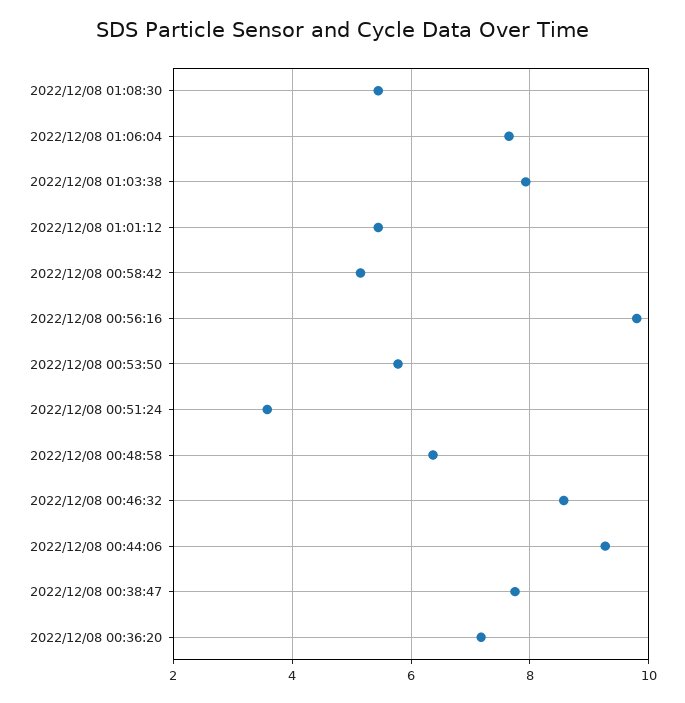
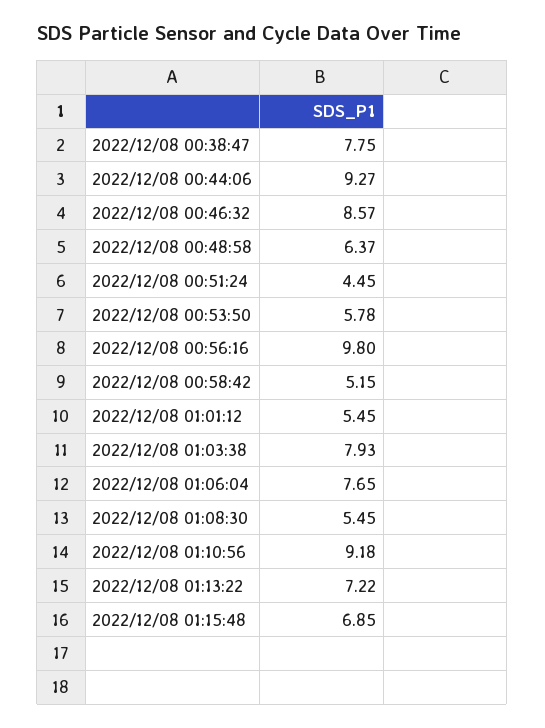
2022/12/08 00:51:24: 3.6 -> 4.45
2022/12/08 00:36:20: 7.2 -> none
2022/12/08 01:10:56: none -> 9.18
2022/12/08 01:13:22: none -> 7.22
2022/12/08 01:15:48: none -> 6.85

